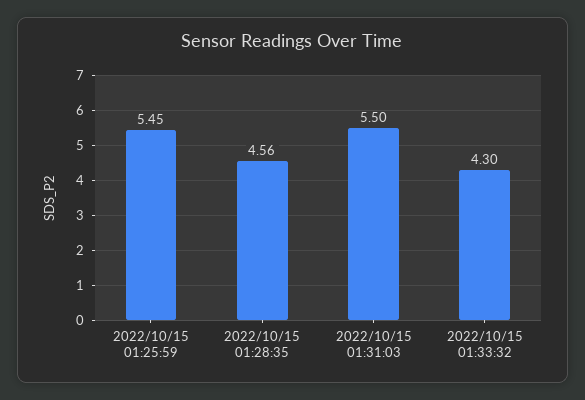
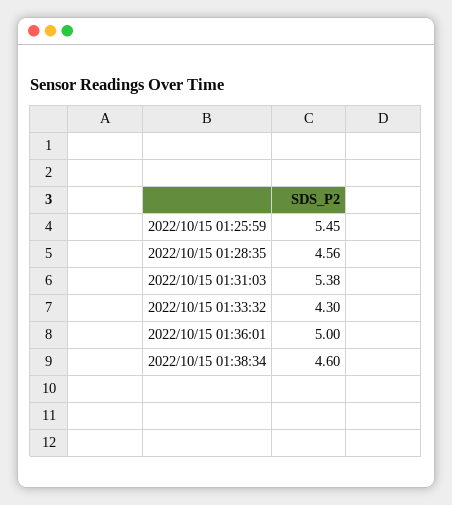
2022/10/15 01:31:03: 5.5 -> 5.38
2022/10/15 01:36:01: none -> 5
2022/10/15 01:38:34: none -> 4.6

